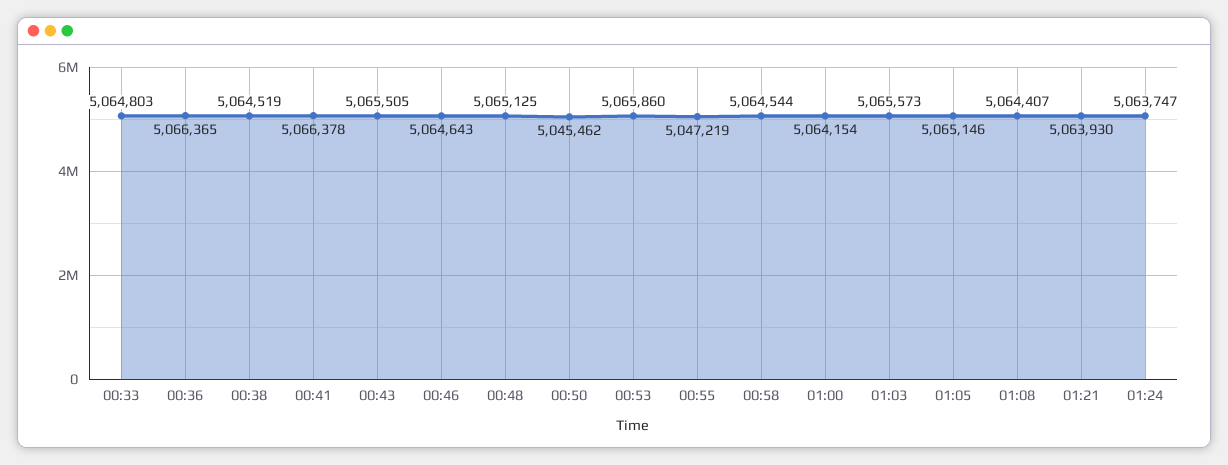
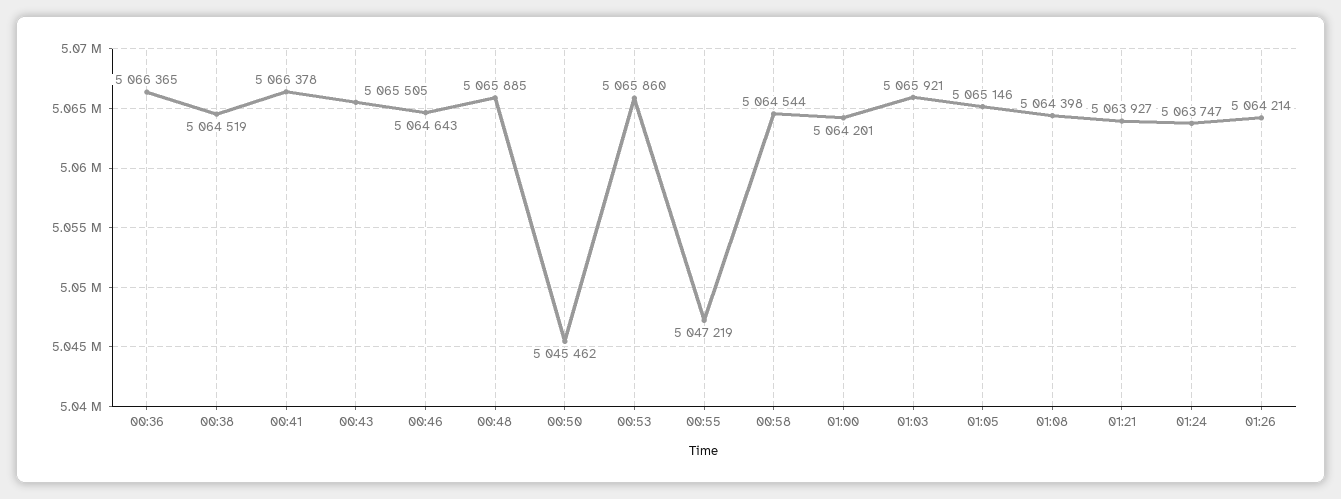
00:33: 5064803 -> none
00:48: 5065125 -> 5065885
01:00: 5064154 -> 5064201
01:03: 5065573 -> 5065921
01:08: 5064407 -> 5064398
01:21: 5063930 -> 5063927
01:26: none -> 5064214

